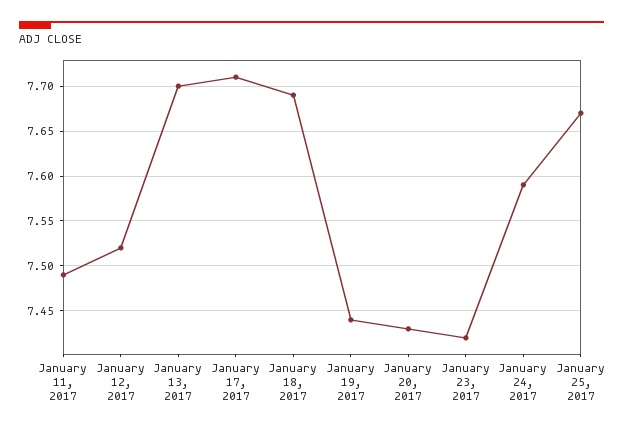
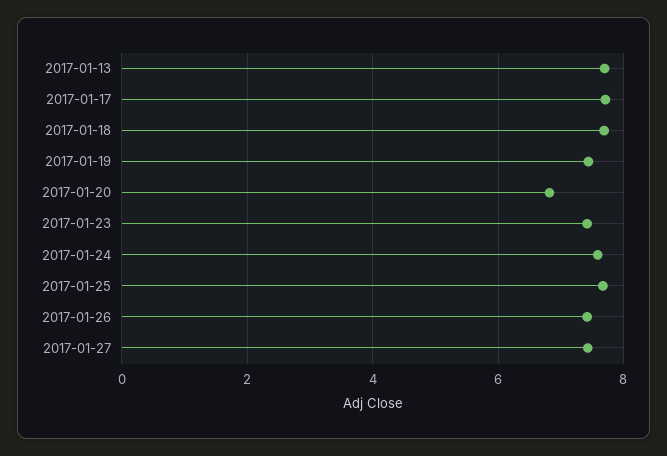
January 11, 2017: 7.49 -> none
January 12, 2017: 7.52 -> none
January 20, 2017: 7.43 -> 6.8
2017-01-26: none -> 7.4
2017-01-27: none -> 7.4

